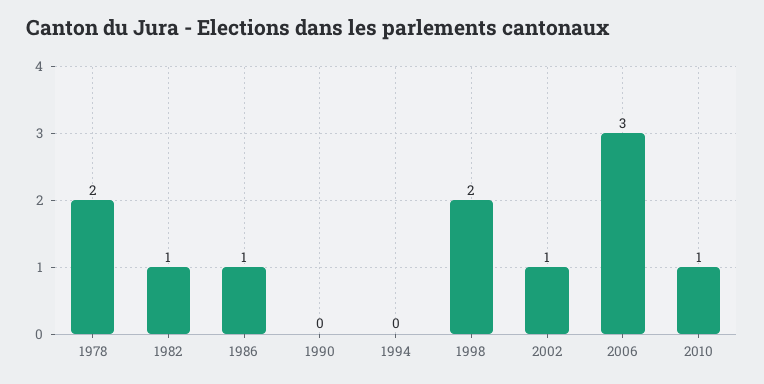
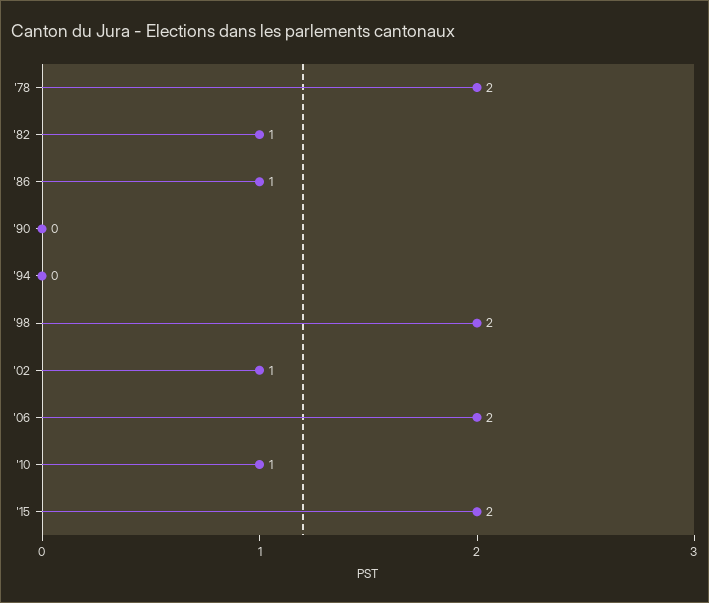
2006: 3 -> 2
'15: none -> 2

